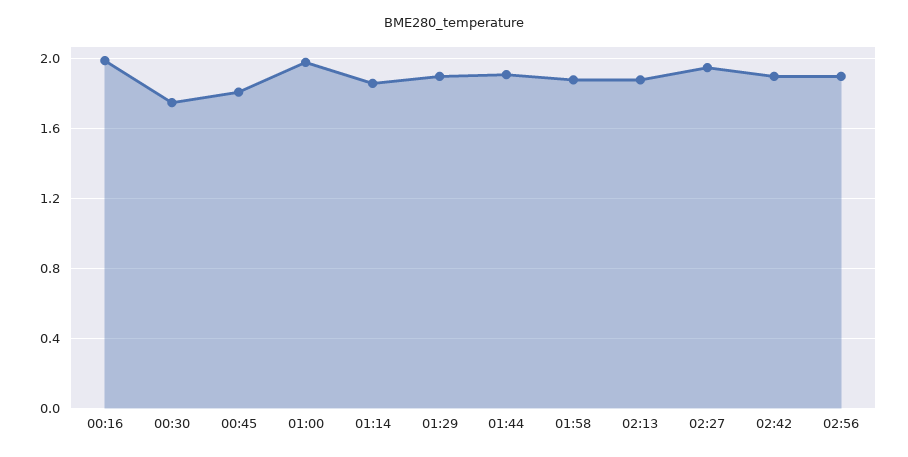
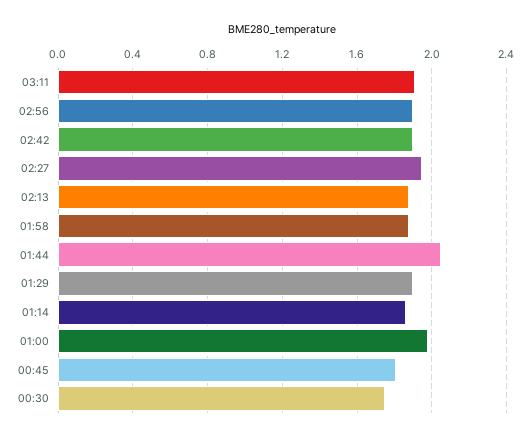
00:16: 2 -> none
01:44: 1.9 -> 2.05
03:11: none -> 1.9

